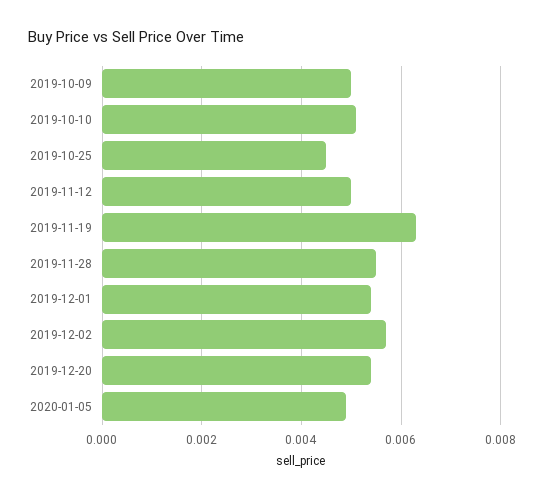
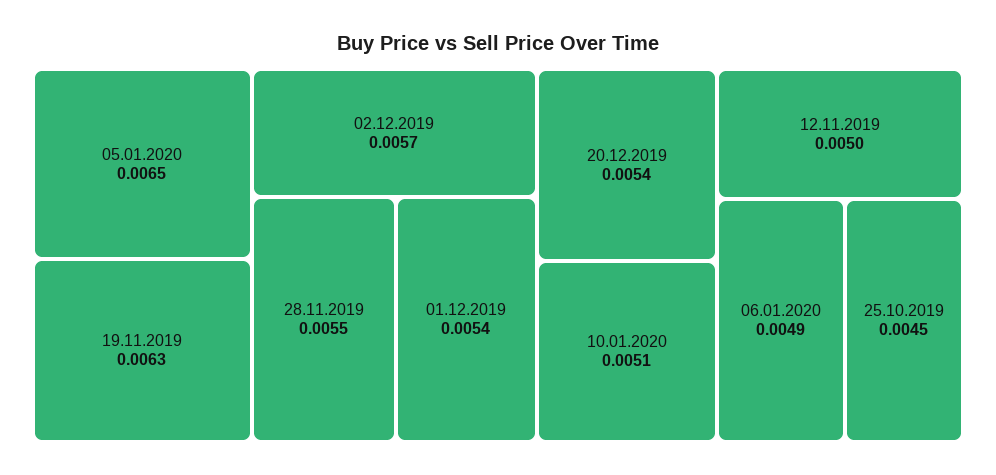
2019-10-09: 0.005 -> none
2019-10-10: 0.005 -> none
2020-01-05: 0.005 -> 0.0065
10.01.2020: none -> 0.0051
06.01.2020: none -> 0.0049

